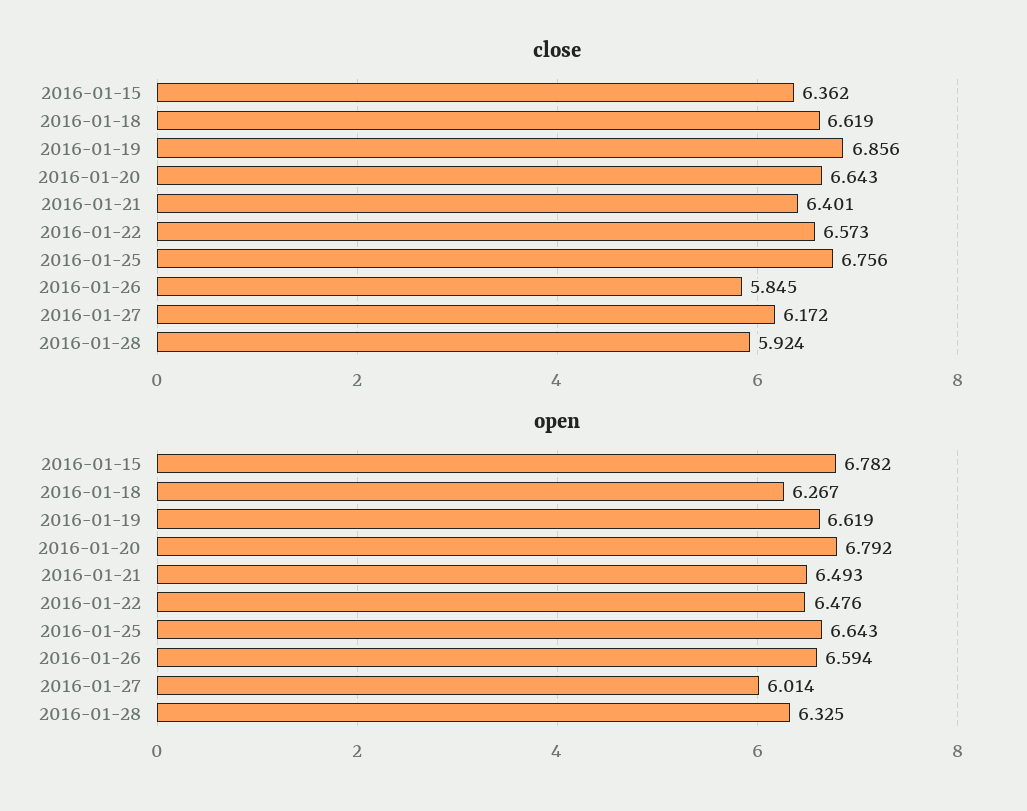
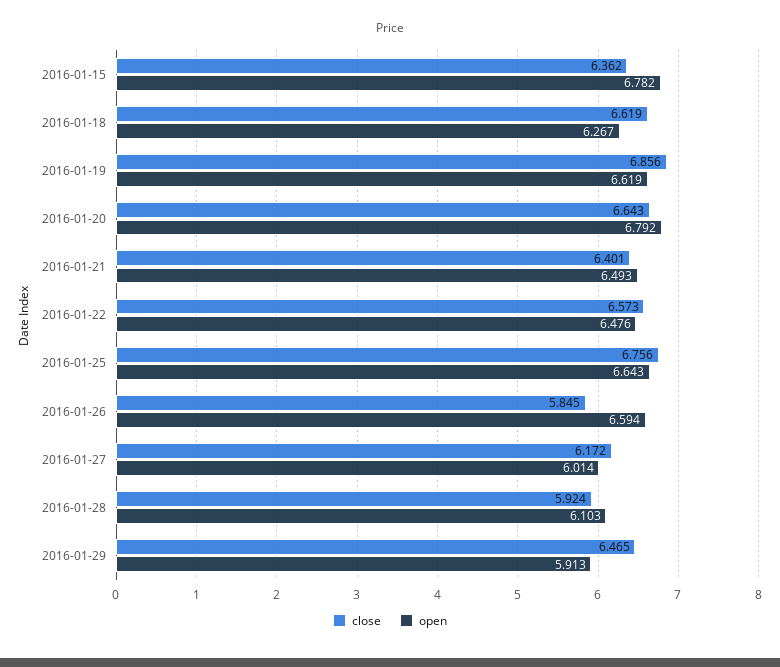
open, 2016-01-28: 6.325 -> 6.103
close, 2016-01-29: none -> 6.465
open, 2016-01-29: none -> 5.913

